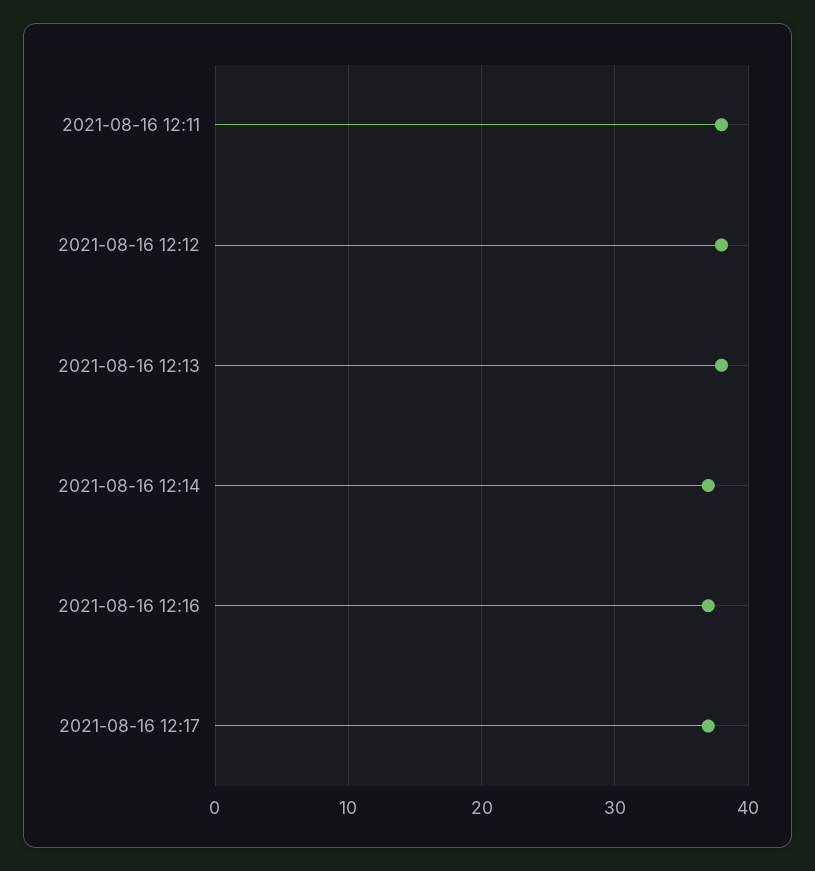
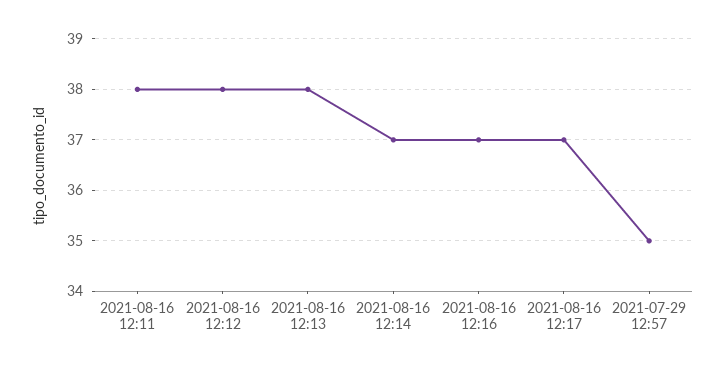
2021-07-29 12:57: none -> 35

